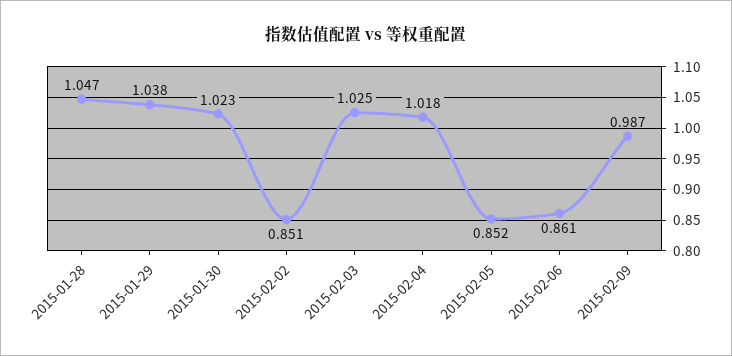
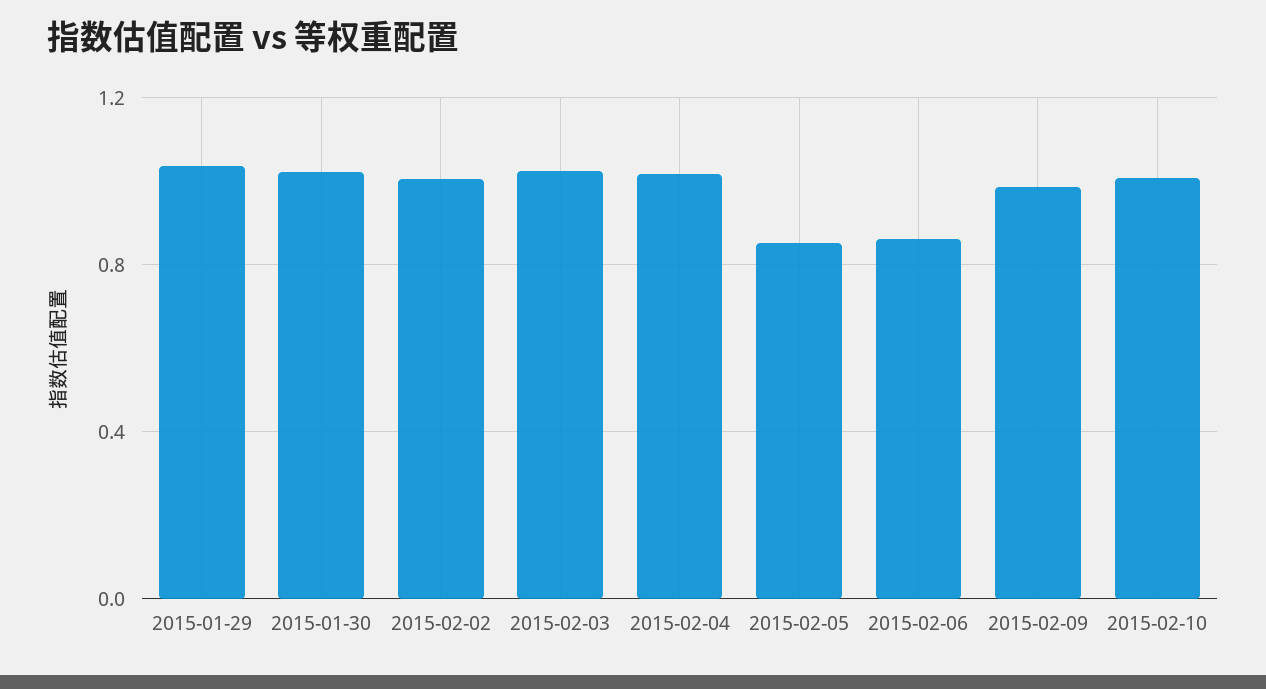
2015-01-28: 1.047 -> none
2015-02-02: 0.851 -> 1
2015-02-10: none -> 1

